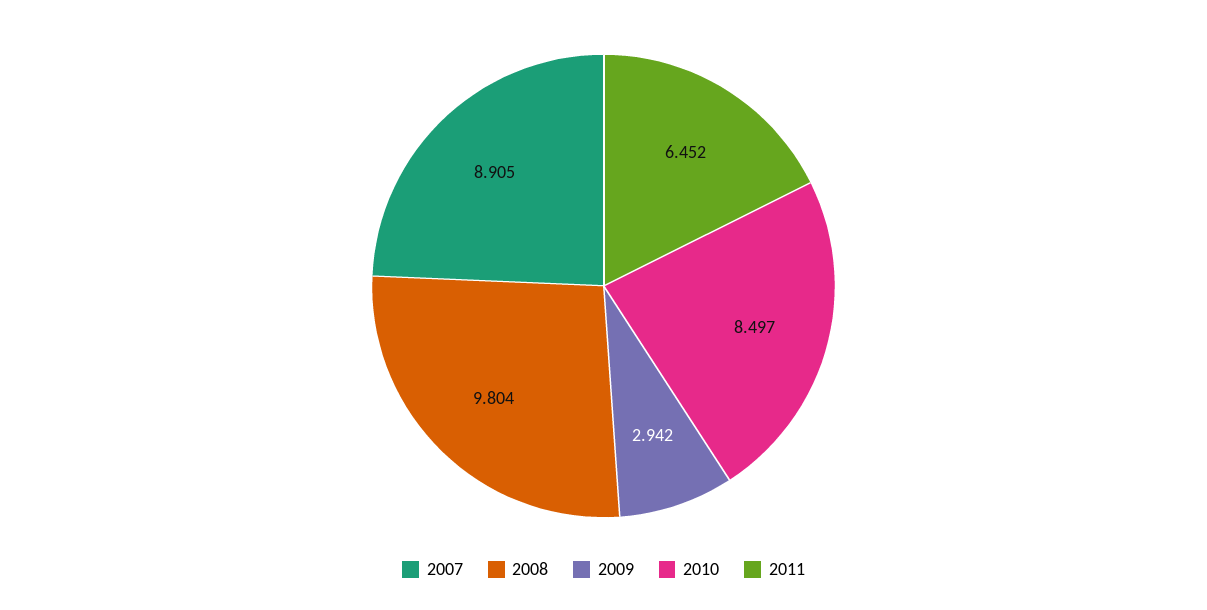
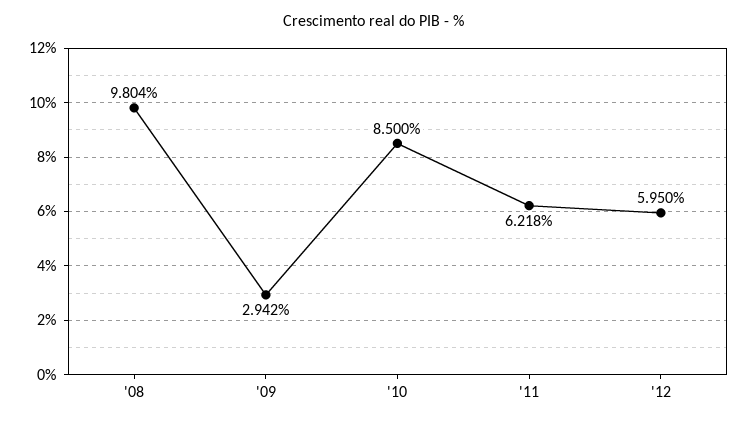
2007: 8.905 -> none
2010: 8.497 -> 8.5
2011: 6.452 -> 6.218
'12: none -> 5.95

